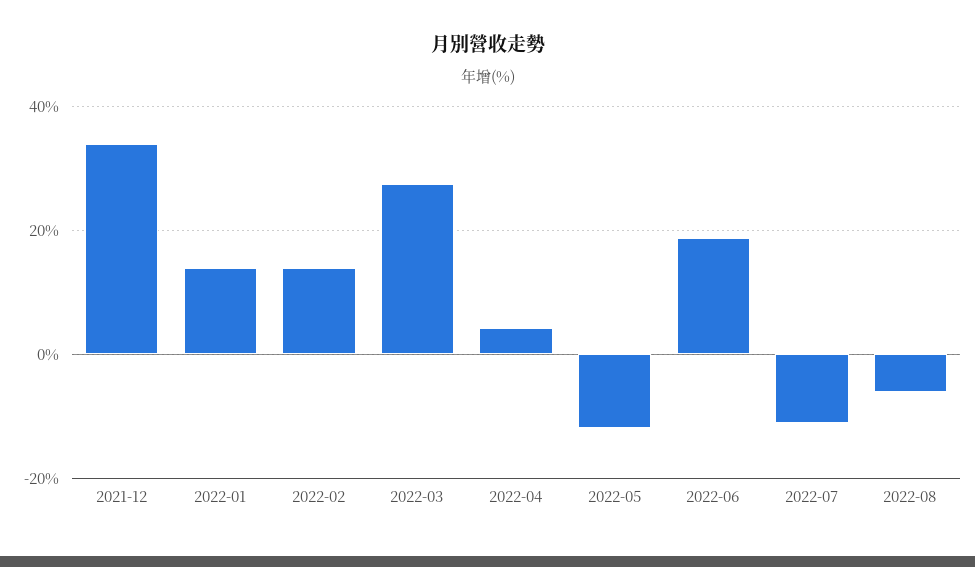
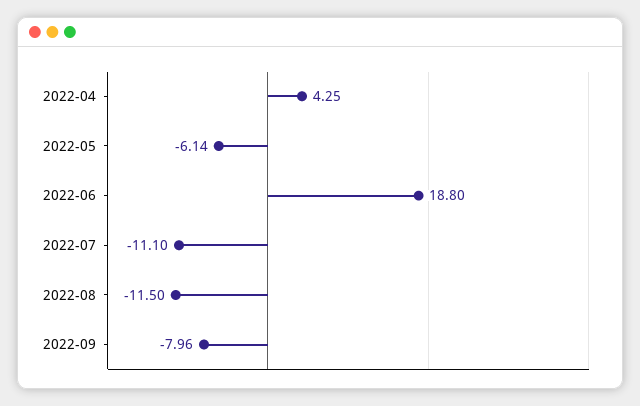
2021-12: 34 -> none
2022-01: 14 -> none
2022-02: 14 -> none
2022-03: 28 -> none
2022-05: -12 -> -6.14
2022-08: -6 -> -11.5
2022-09: none -> -7.96

